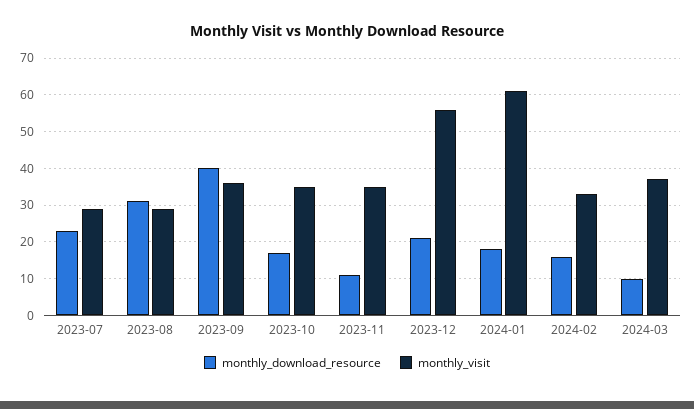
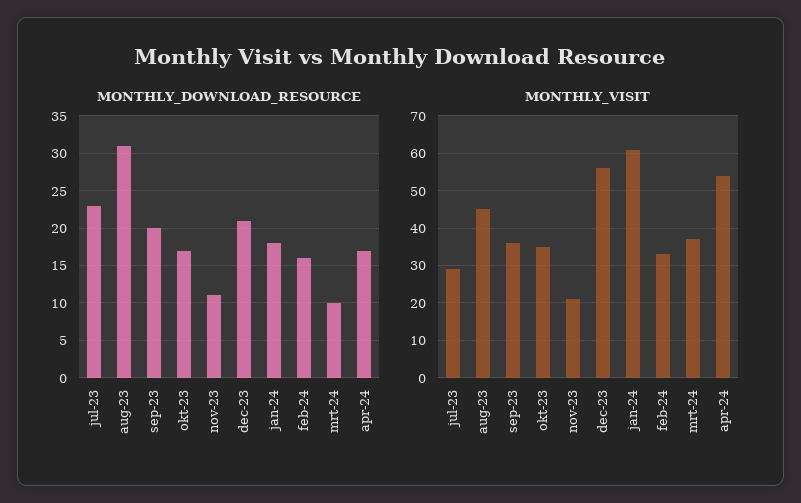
monthly_visit, 2023-08: 30 -> 45
monthly_download_resource, 2023-09: 40 -> 20
monthly_visit, 2023-11: 35 -> 20
monthly_download_resource, apr-24: none -> 17
monthly_visit, apr-24: none -> 55

